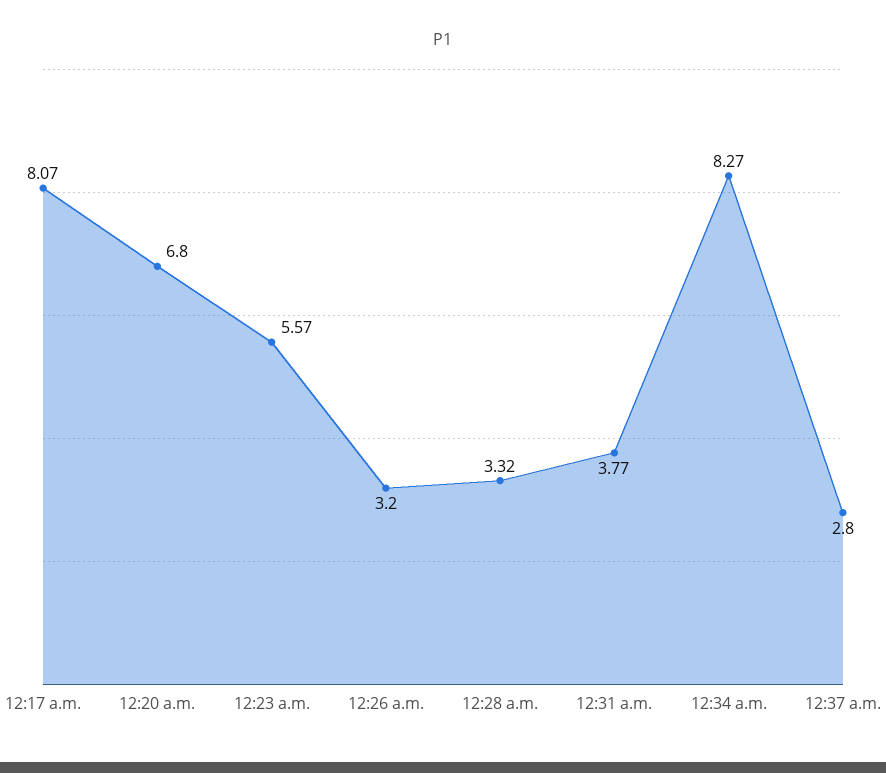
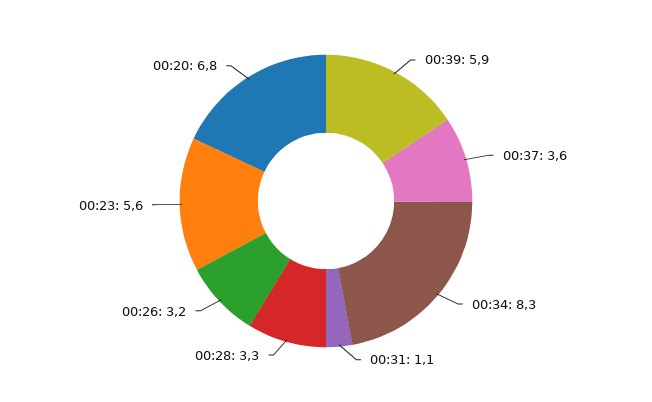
12:17 a.m.: 8.07 -> none
12:31 a.m.: 3.77 -> 1.1
12:37 a.m.: 2.8 -> 3.6
00:39: none -> 5.9

